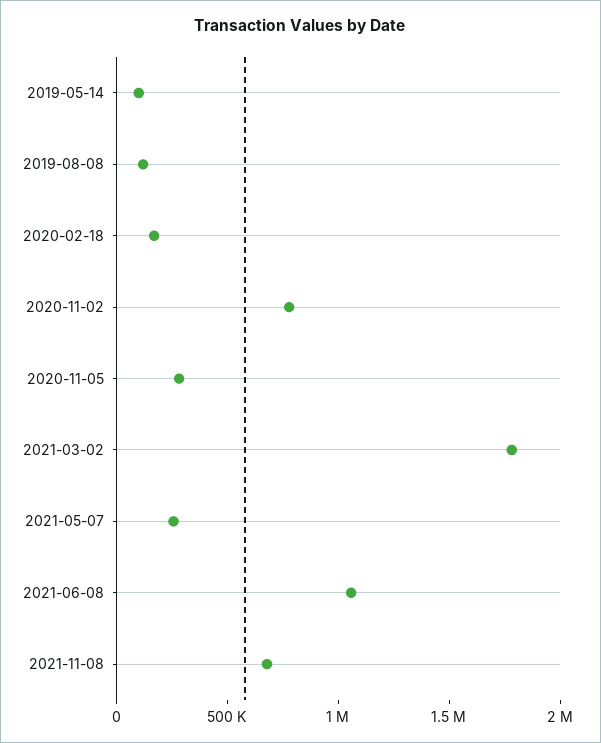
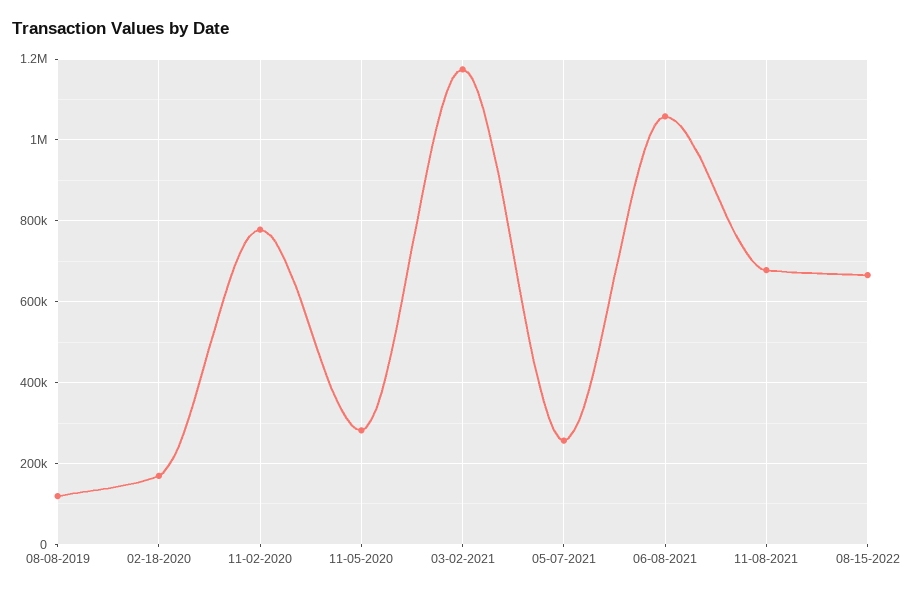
2019-05-14: 100000 -> none
2021-03-02: 1800000 -> 1180000
08-15-2022: none -> 660000

